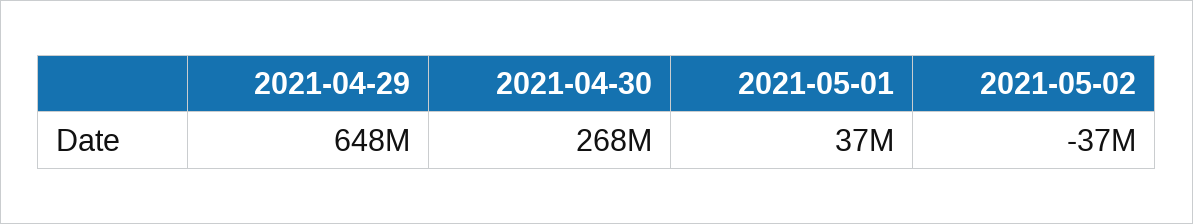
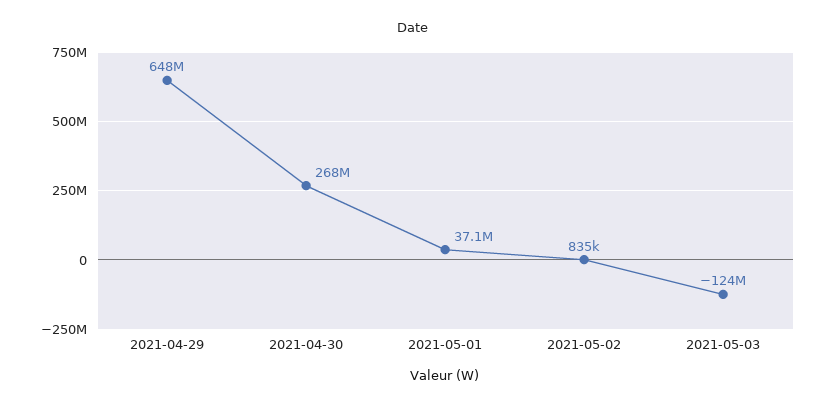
2021-05-02: -37000000 -> 835000
2021-05-03: none -> -124000000

